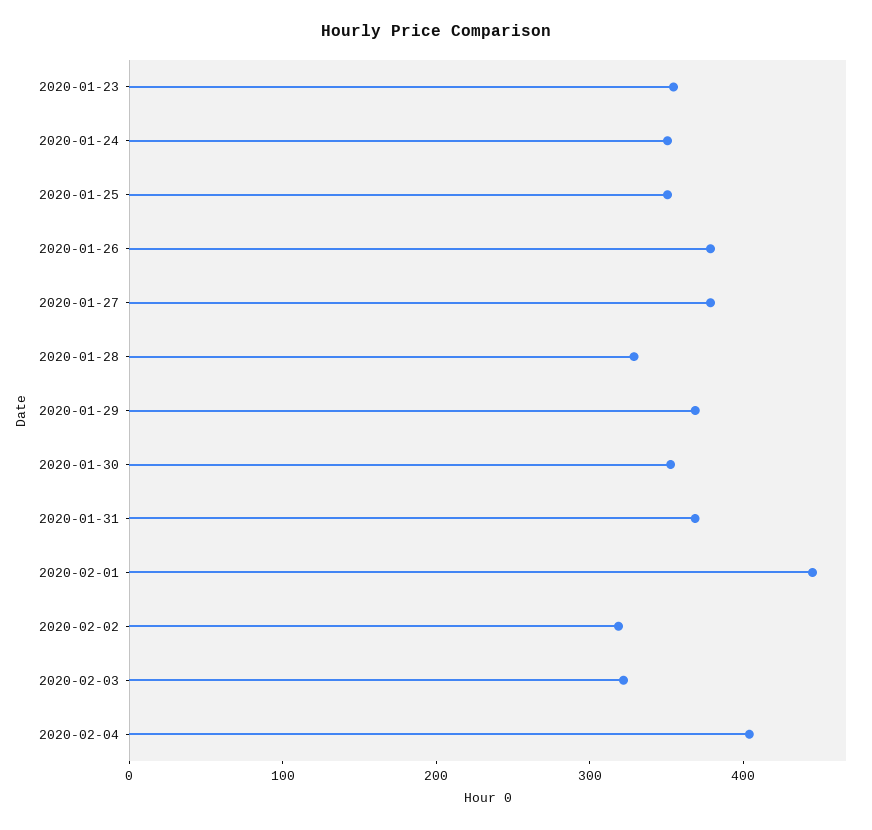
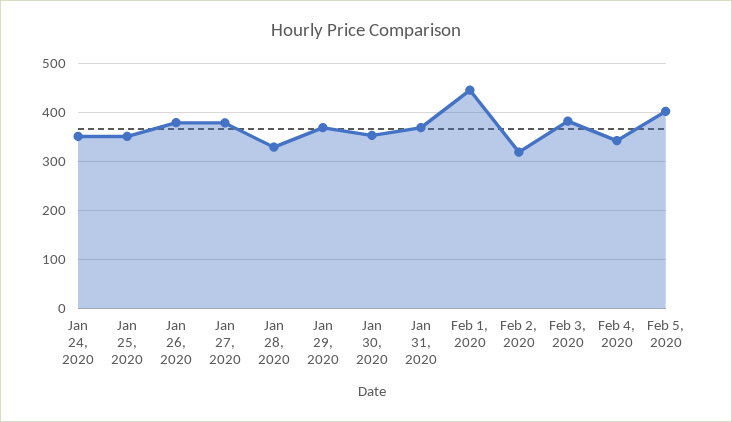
2020-01-23: 360 -> none
2020-02-03: 320 -> 380
2020-02-04: 400 -> 340
Feb 5, 2020: none -> 400

